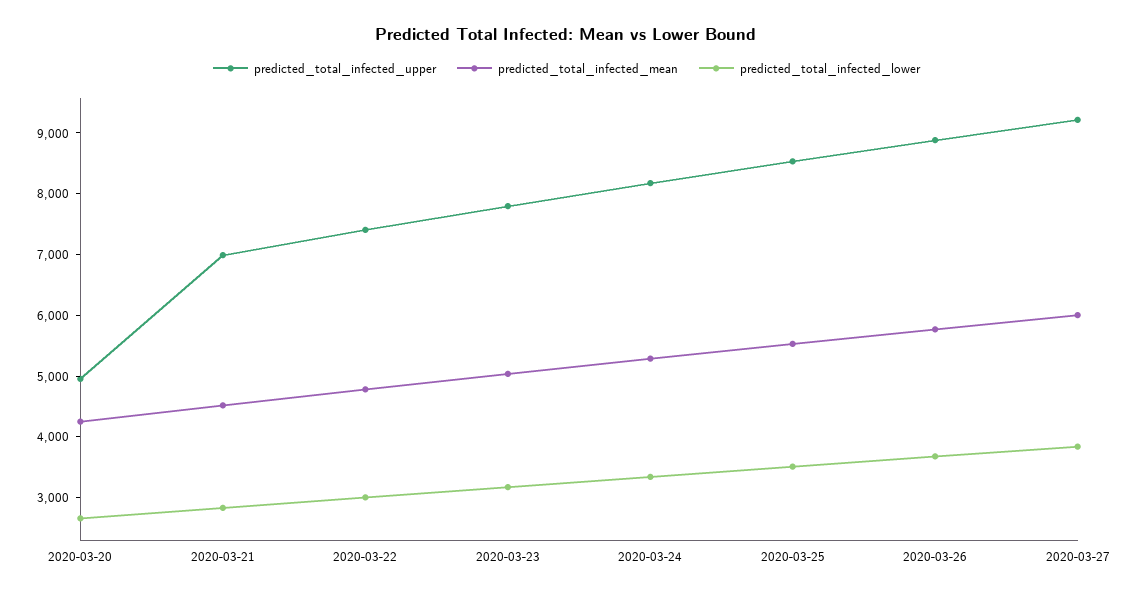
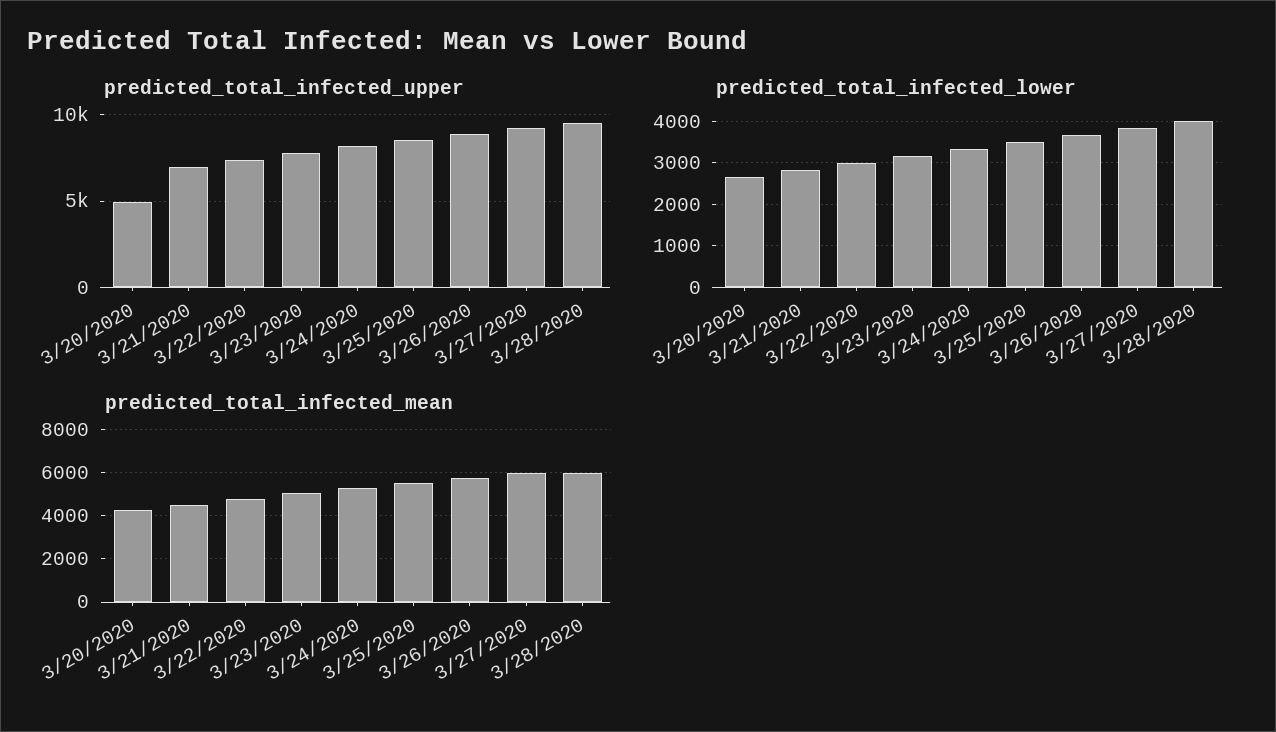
predicted_total_infected_upper, 3/28/2020: none -> 9500
predicted_total_infected_lower, 3/28/2020: none -> 4000
predicted_total_infected_mean, 3/28/2020: none -> 6000

